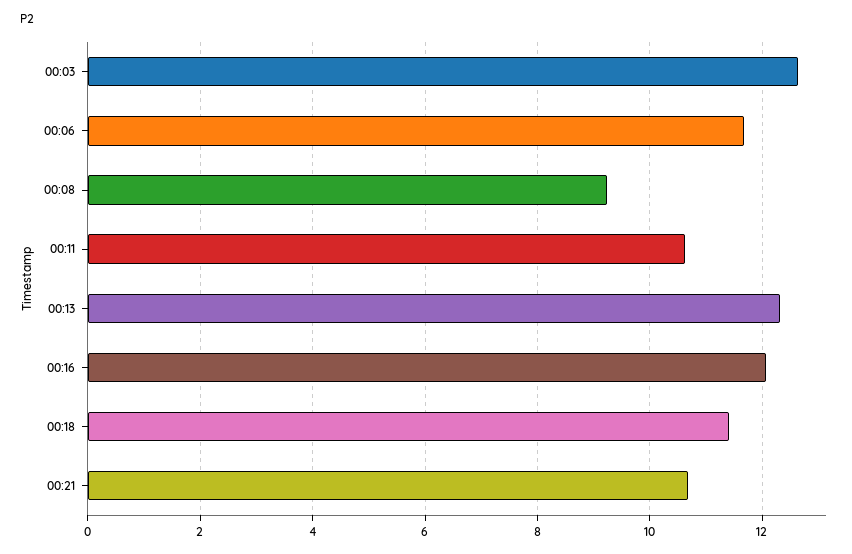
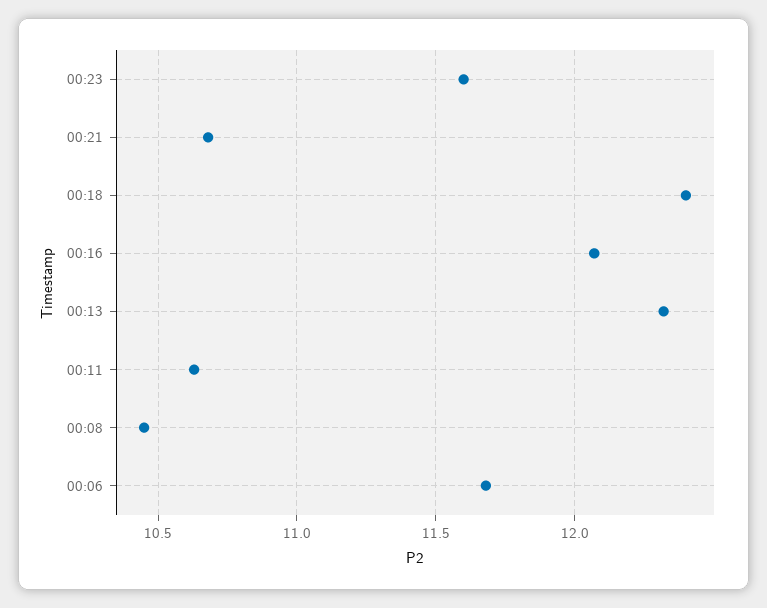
00:03: 12.6 -> none
00:08: 9.2 -> 10.45
00:18: 11.4 -> 12.4
00:23: none -> 11.6

